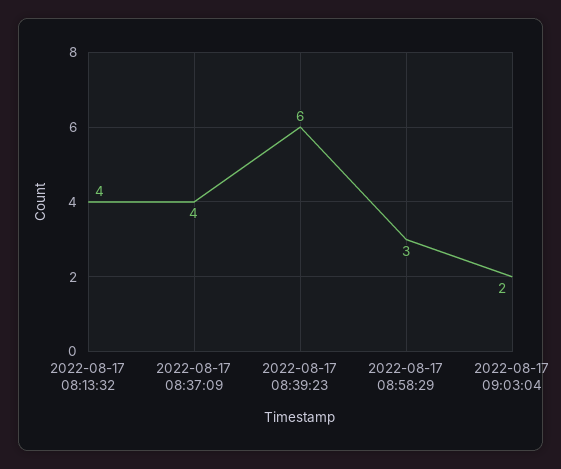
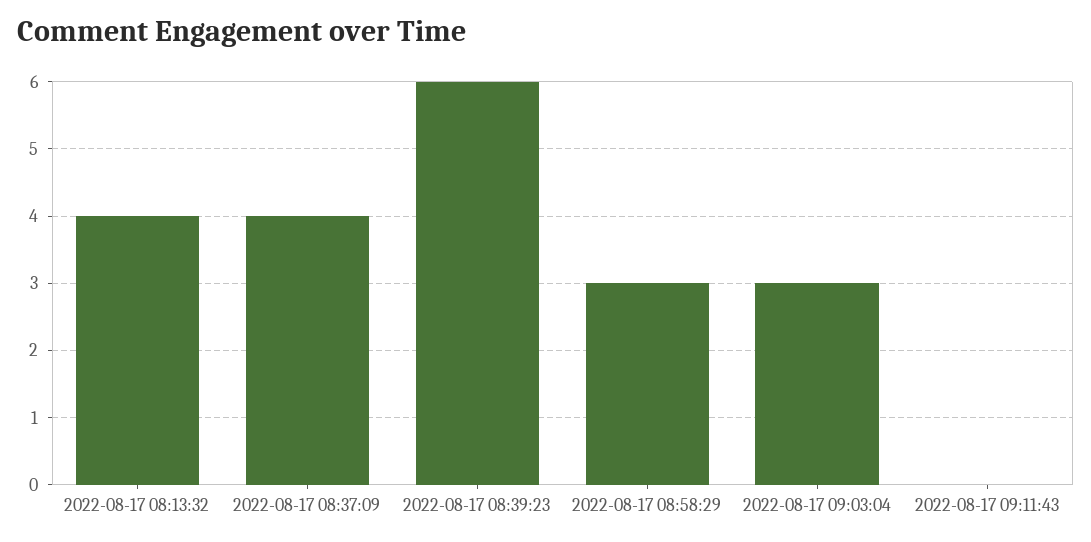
2022-08-17 09:03:04: 2 -> 3
2022-08-17 09:11:43: none -> 0

